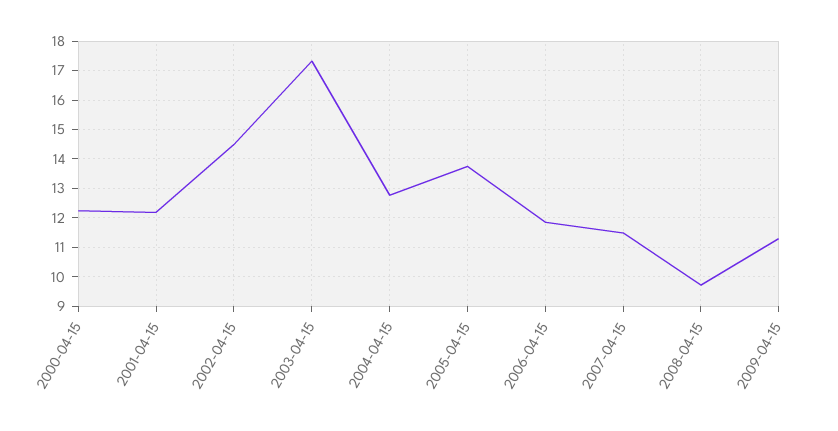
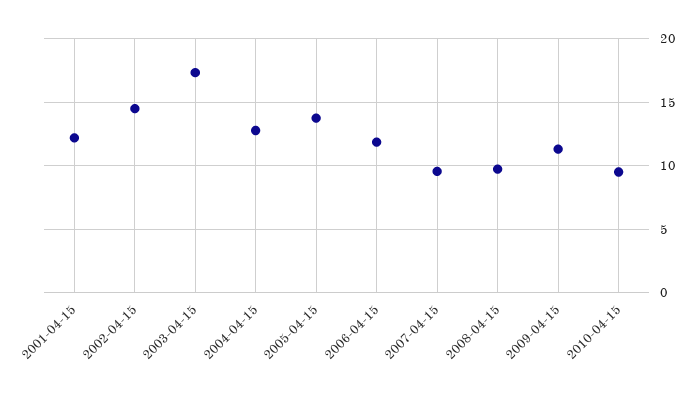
2000-04-15: 12.25 -> none
2007-04-15: 11.5 -> 9.5
2010-04-15: none -> 9.5

